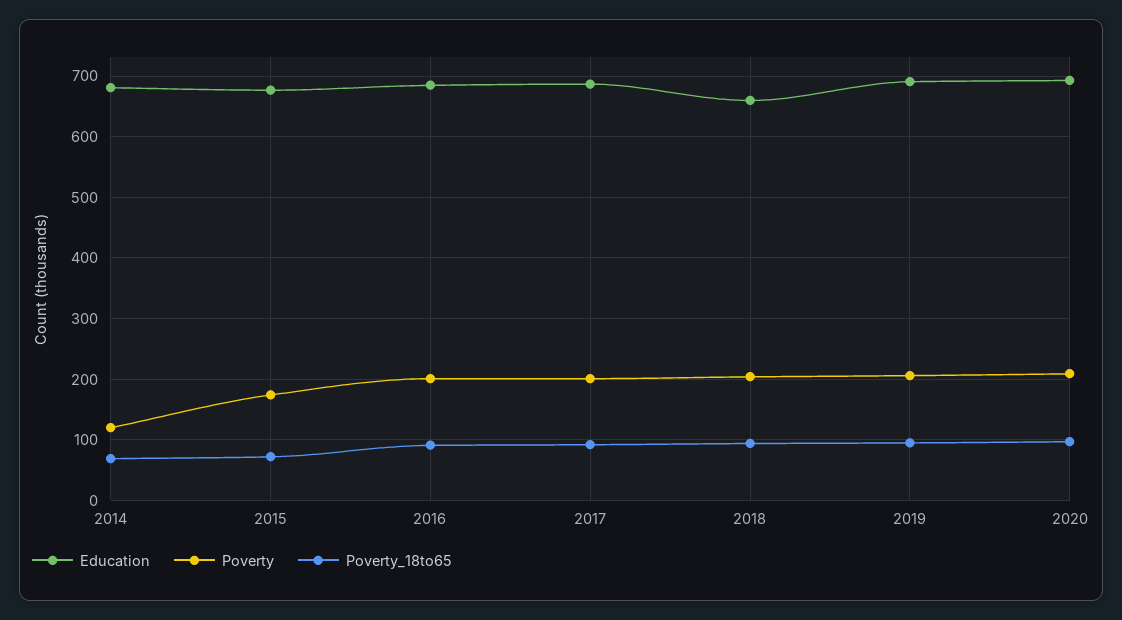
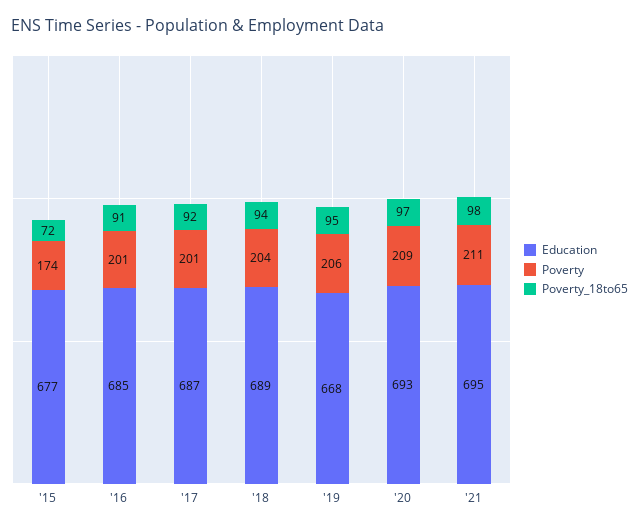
Education, 2014: 680 -> none
Poverty, 2014: 120 -> none
Poverty_18to65, 2014: 70 -> none
Education, 2018: 660 -> 689
Education, 2019: 690 -> 668
Education, '21: none -> 695
Poverty, '21: none -> 211
Poverty_18to65, '21: none -> 98

